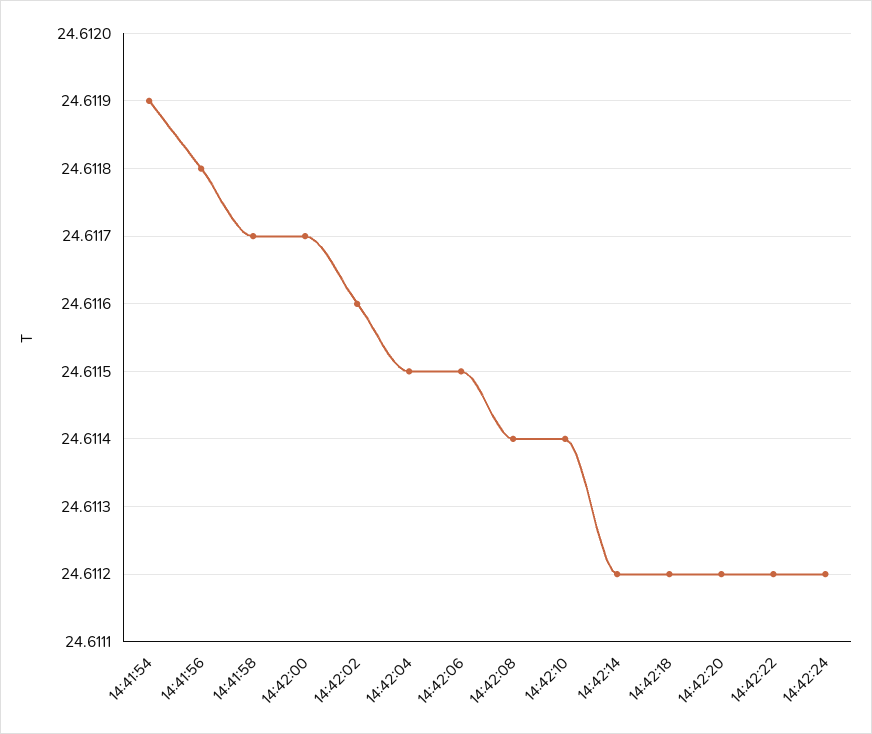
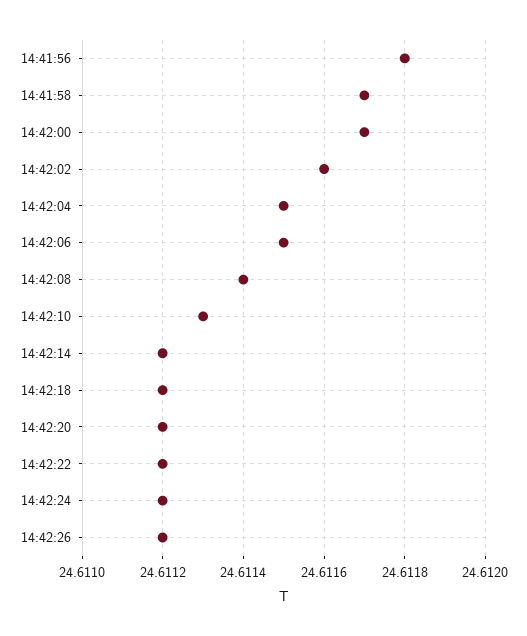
14:41:54: 24.6119 -> none
14:42:10: 24.6114 -> 24.6113
14:42:26: none -> 24.6112

